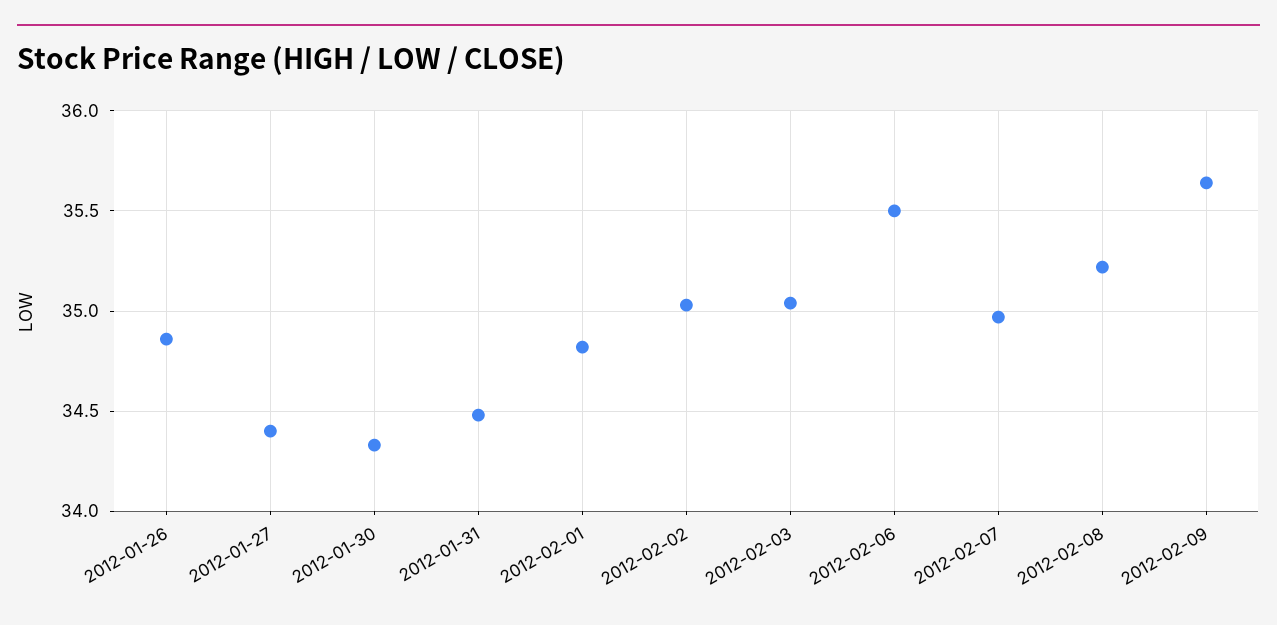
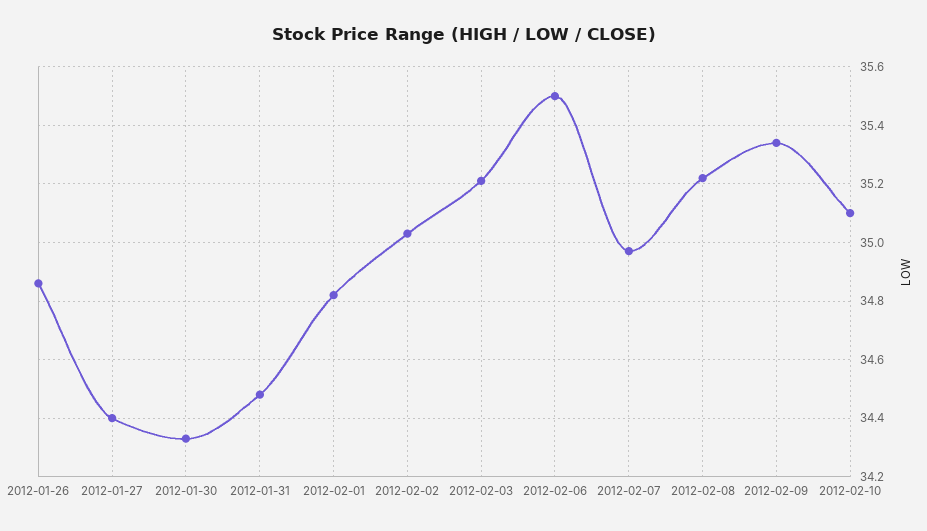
2012-02-03: 35.05 -> 35.2
2012-02-09: 35.65 -> 35.35
2012-02-10: none -> 35.1

